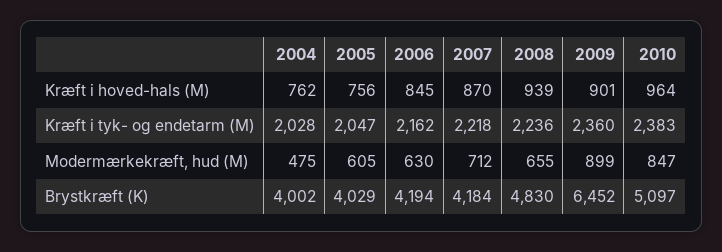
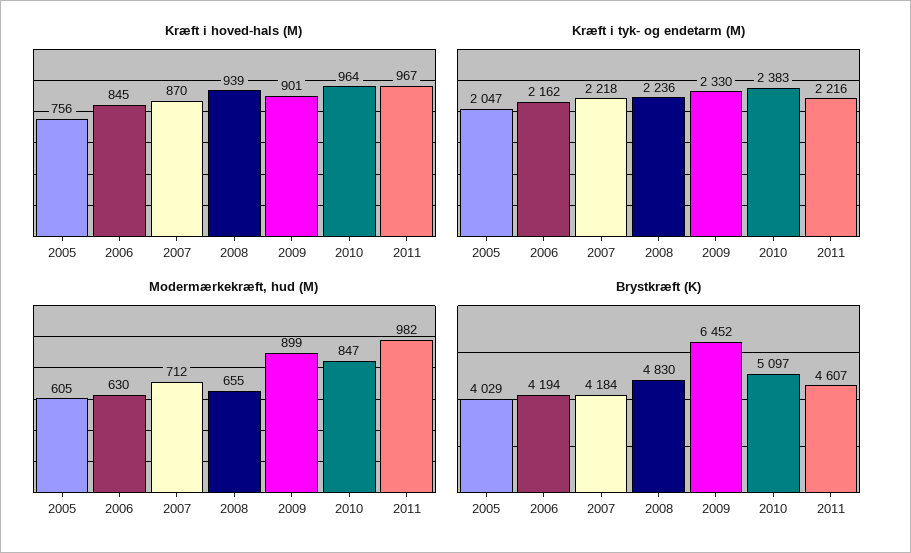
Kræft i hoved-hals (M), 2004: 762 -> none
Kræft i tyk- og endetarm (M), 2004: 2028 -> none
Kræft i tyk- og endetarm (M), 2009: 2360 -> 2330
Modermærkekræft, hud (M), 2004: 475 -> none
Brystkræft (K), 2004: 4002 -> none
Kræft i hoved-hals (M), 2011: none -> 967
Kræft i tyk- og endetarm (M), 2011: none -> 2216
Modermærkekræft, hud (M), 2011: none -> 982
Brystkræft (K), 2011: none -> 4607

